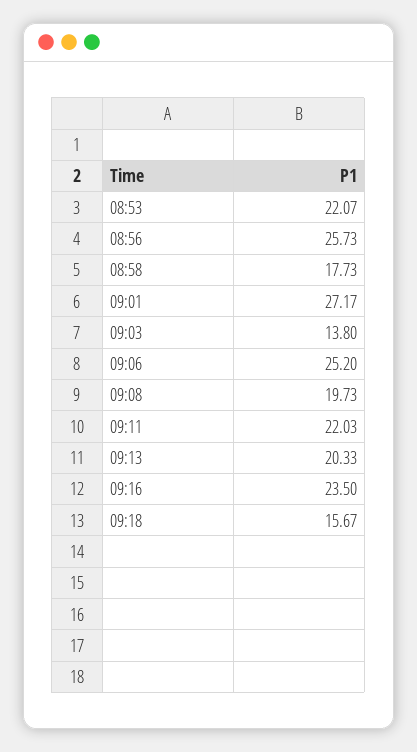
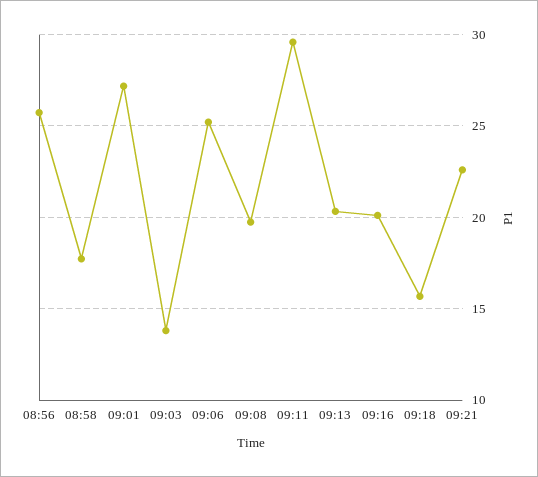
08:53: 22.07 -> none
09:11: 22.03 -> 29.5
09:16: 23.5 -> 20
09:21: none -> 22.5

